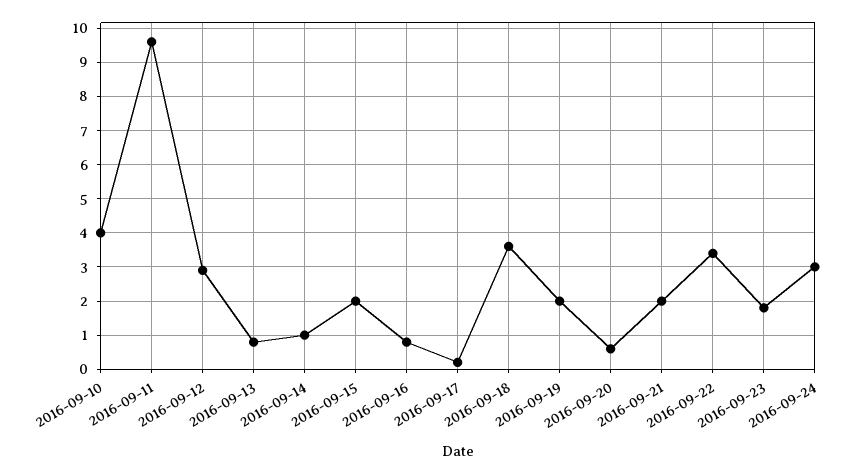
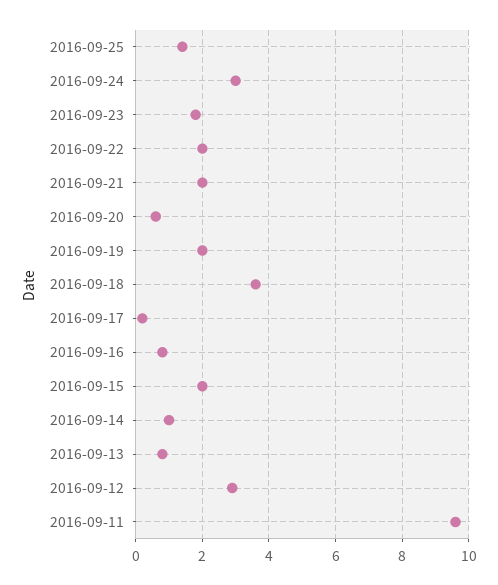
2016-09-10: 4 -> none
2016-09-22: 3.5 -> 2
2016-09-25: none -> 1.5

